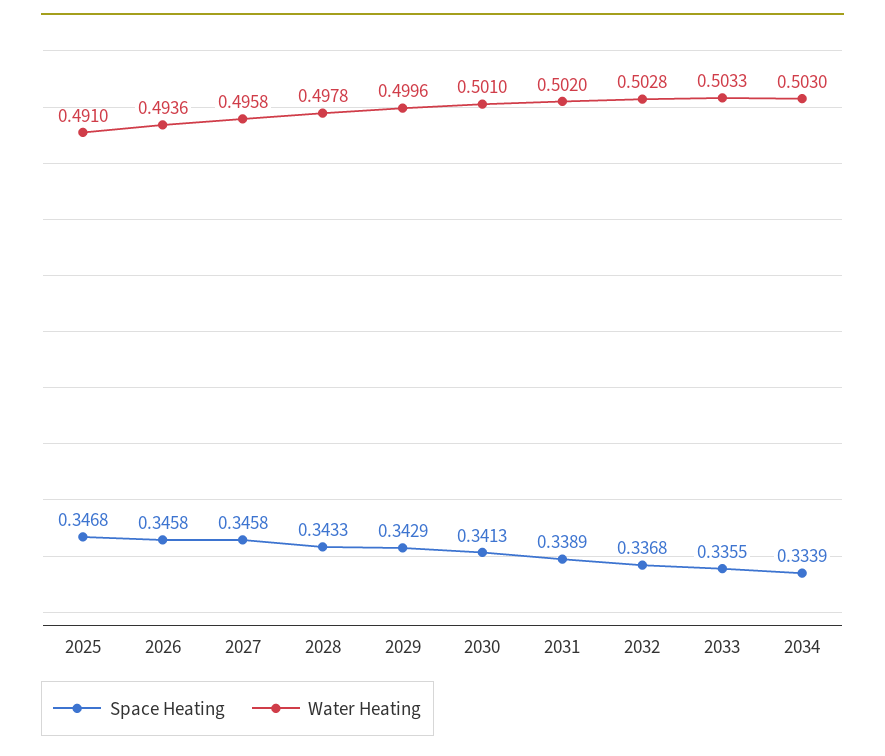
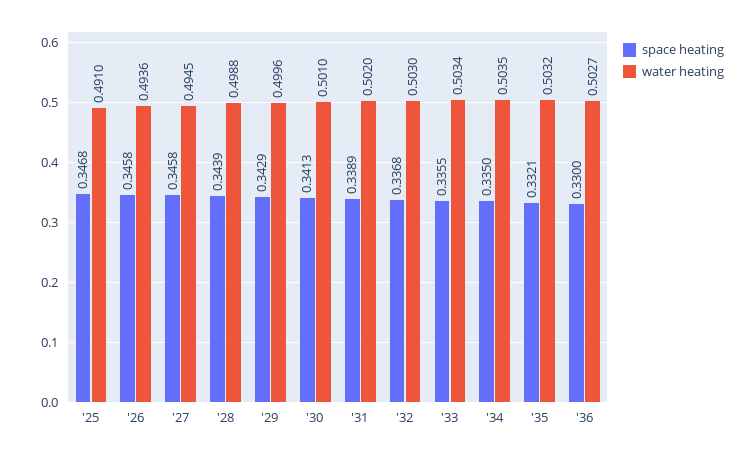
Water Heating, 2027: 0.4958 -> 0.4945
Space Heating, 2028: 0.3433 -> 0.3439
Water Heating, 2028: 0.4978 -> 0.4988
Water Heating, 2032: 0.5028 -> 0.503
Water Heating, 2033: 0.5033 -> 0.5034
Space Heating, 2034: 0.3339 -> 0.335
Water Heating, 2034: 0.503 -> 0.5035
Space Heating, '35: none -> 0.3321
Water Heating, '35: none -> 0.5032
Space Heating, '36: none -> 0.33
Water Heating, '36: none -> 0.5027

